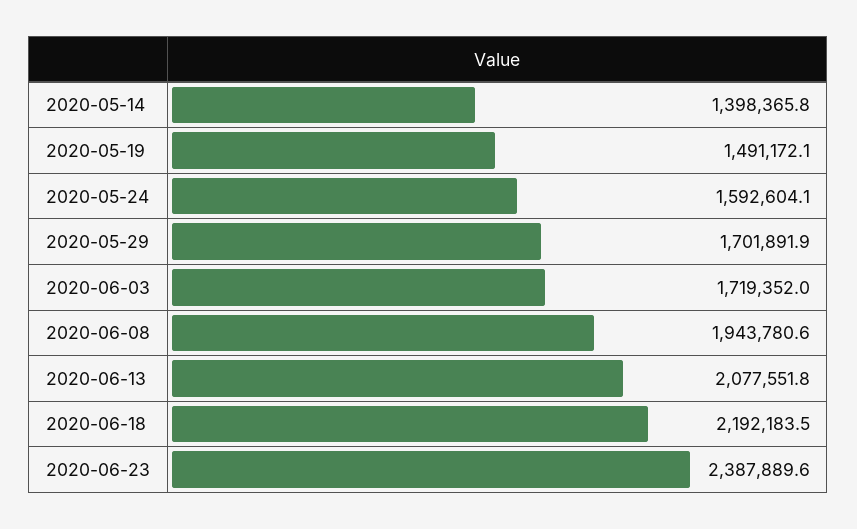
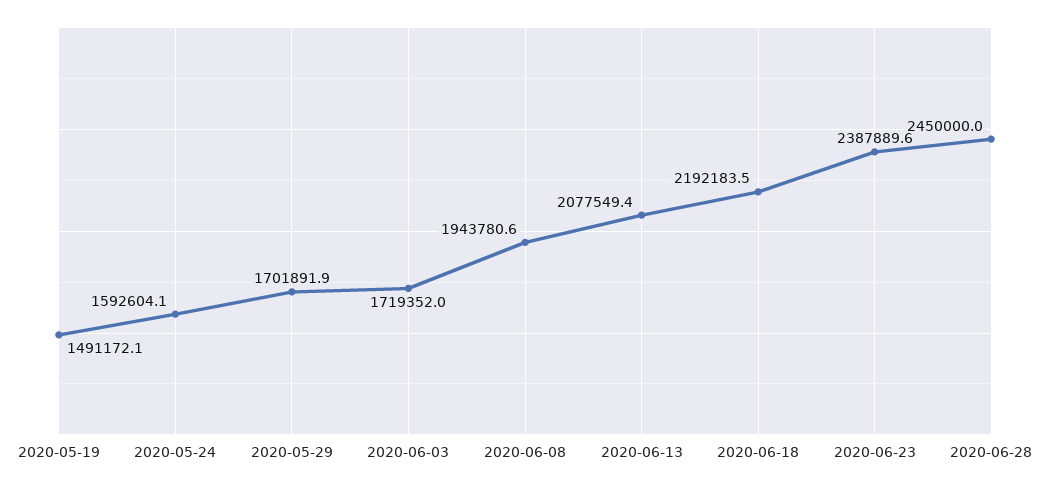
2020-05-14: 1398365.8 -> none
2020-06-13: 2077551.8 -> 2077549.4
2020-06-28: none -> 2450000

